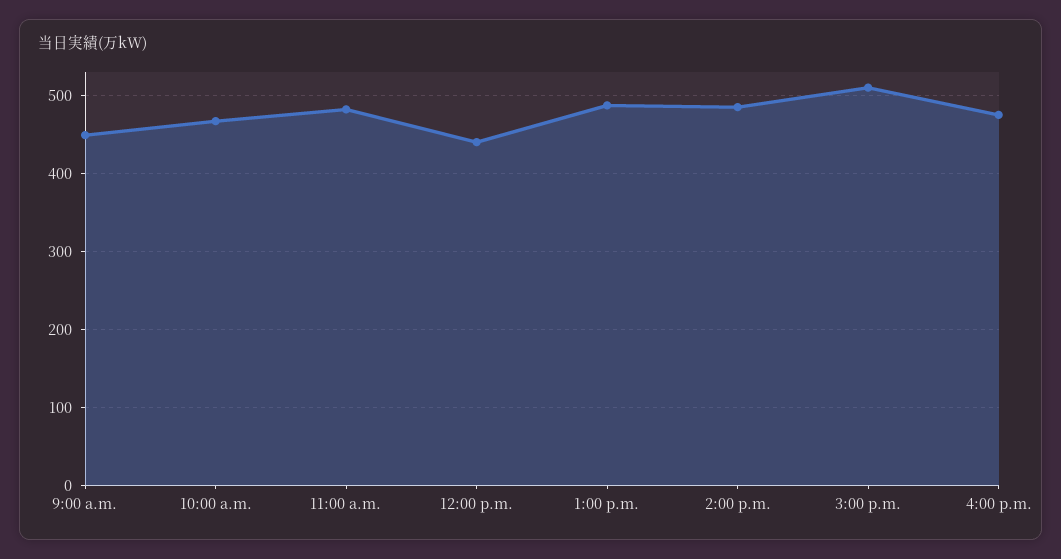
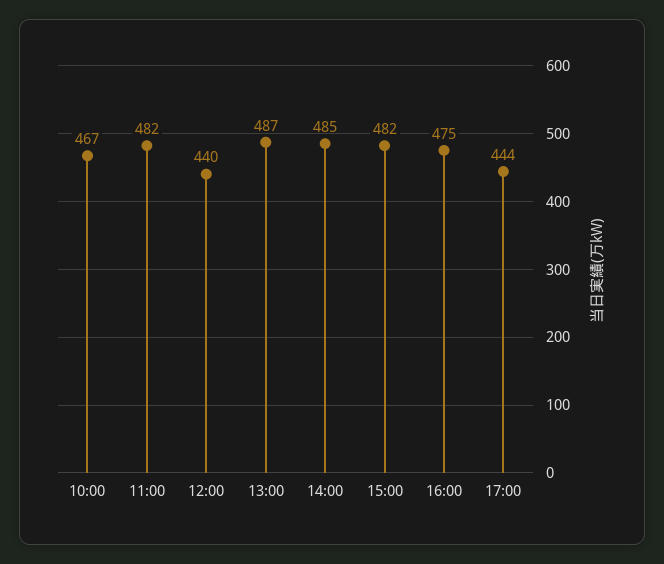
9:00 a.m.: 450 -> none
3:00 p.m.: 510 -> 482
17:00: none -> 444

